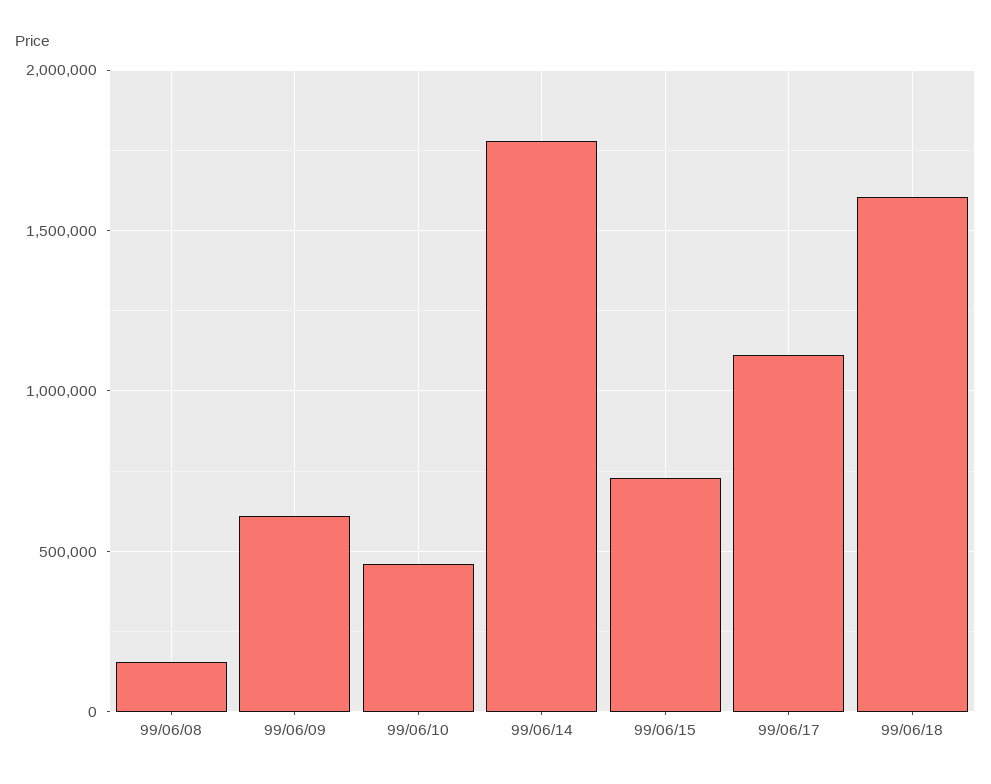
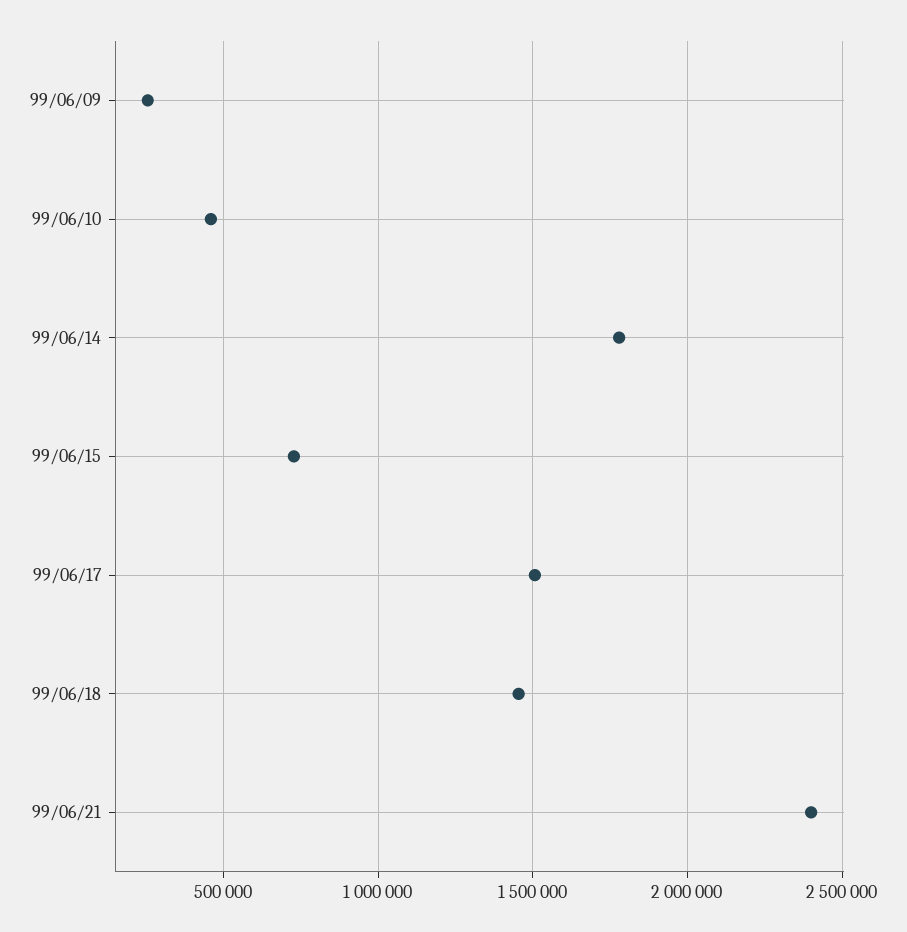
99/06/08: 150000 -> none
99/06/09: 600000 -> 250000
99/06/17: 1100000 -> 1500000
99/06/18: 1600000 -> 1450000
99/06/21: none -> 2400000

